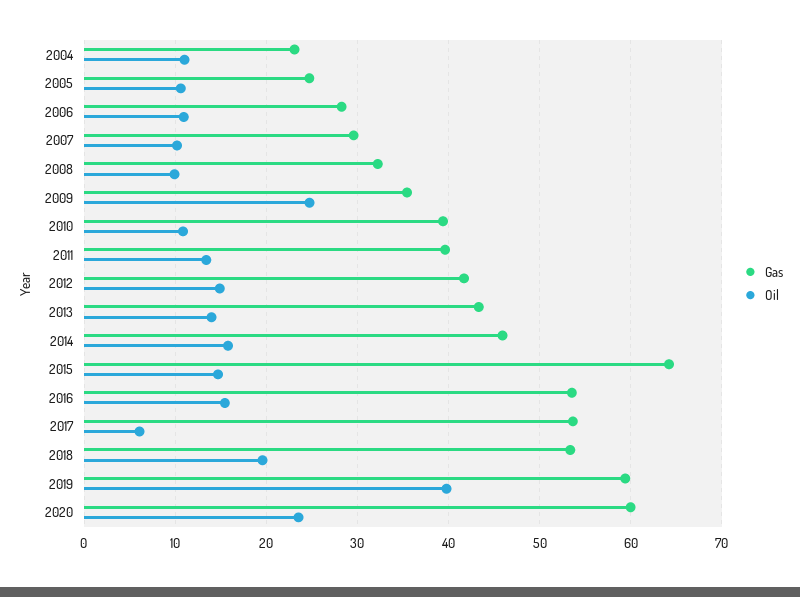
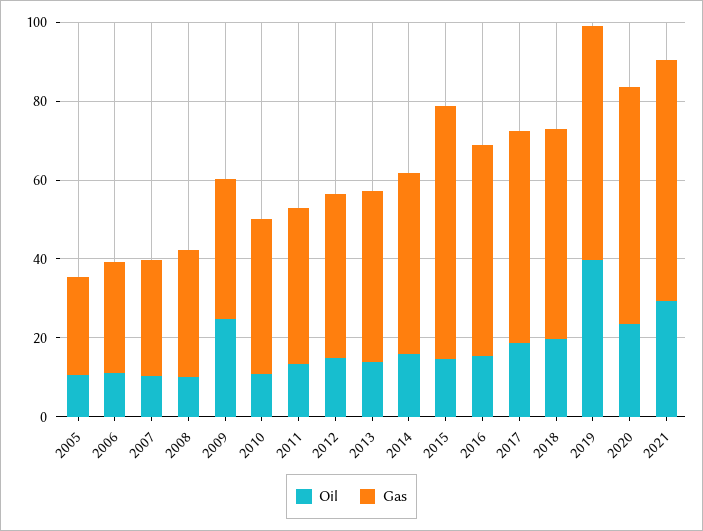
Gas, 2004: 23 -> none
Oil, 2004: 11 -> none
Oil, 2017: 6 -> 20
Oil, 2021: none -> 30
Gas, 2021: none -> 60

